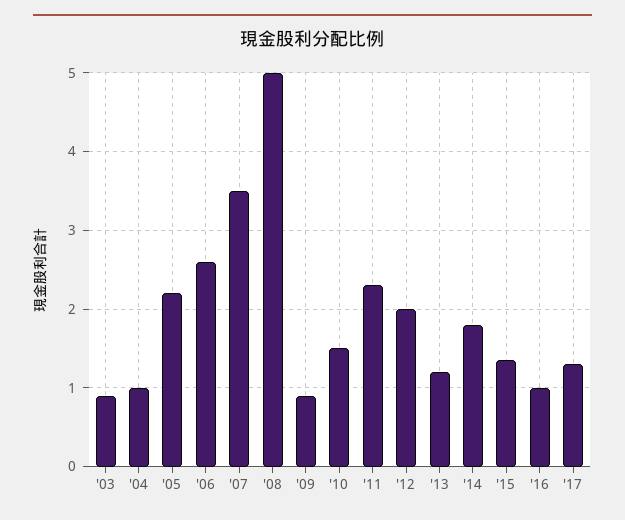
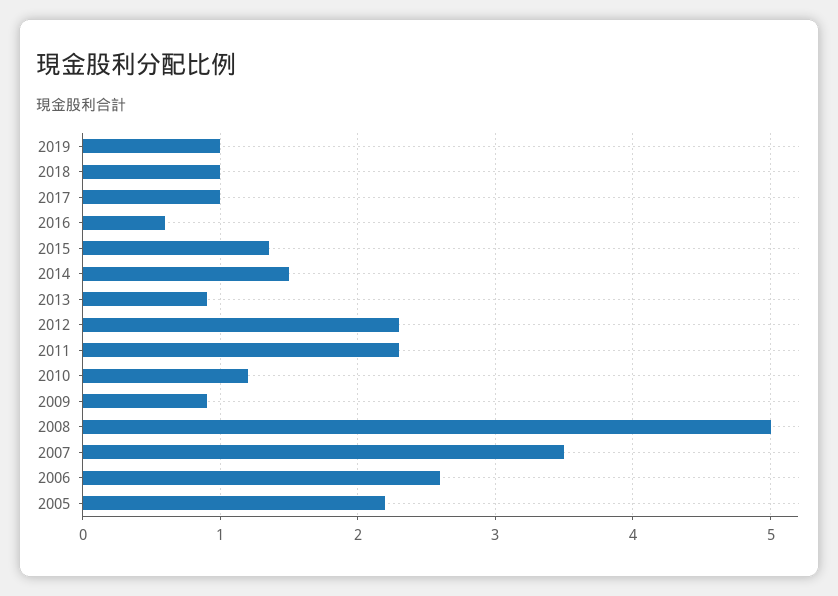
'03: 0.9 -> none
'04: 1 -> none
'10: 1.5 -> 1.2
'12: 2 -> 2.3
'13: 1.2 -> 0.9
'14: 1.8 -> 1.5
'16: 1 -> 0.6
'17: 1.3 -> 1
2019: none -> 1
2018: none -> 1

